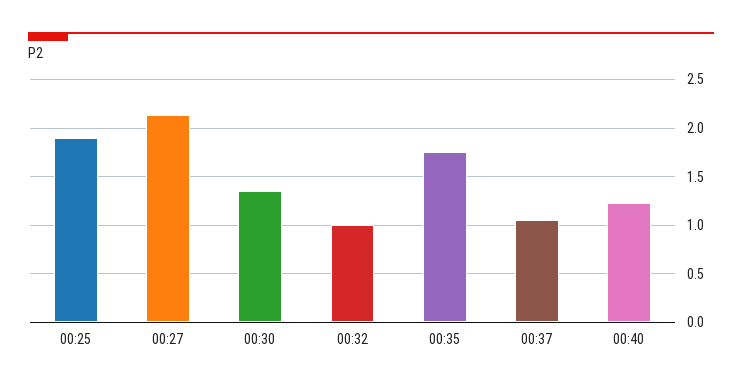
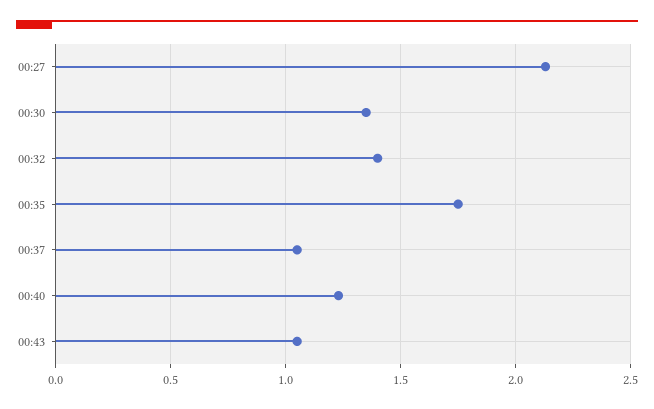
00:25: 1.9 -> none
00:32: 1 -> 1.4
00:43: none -> 1.05

